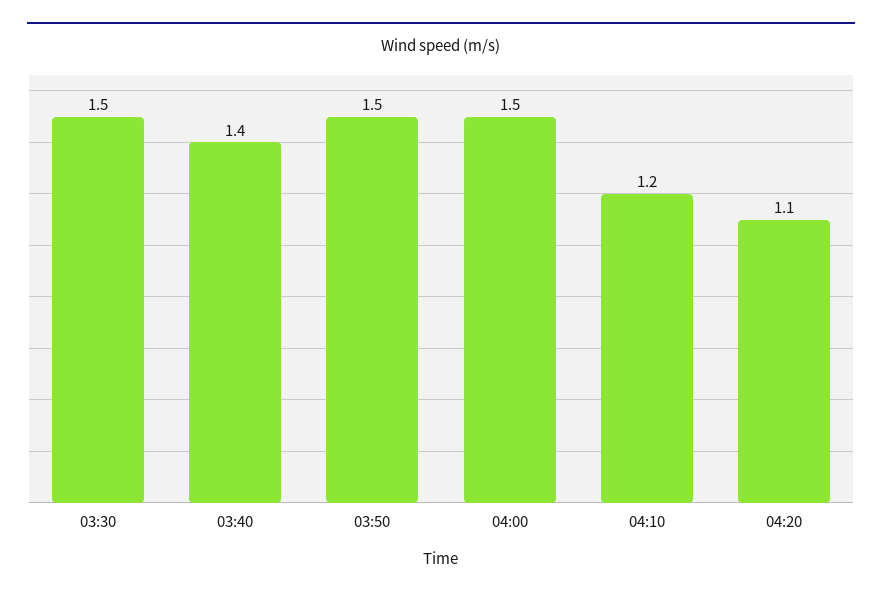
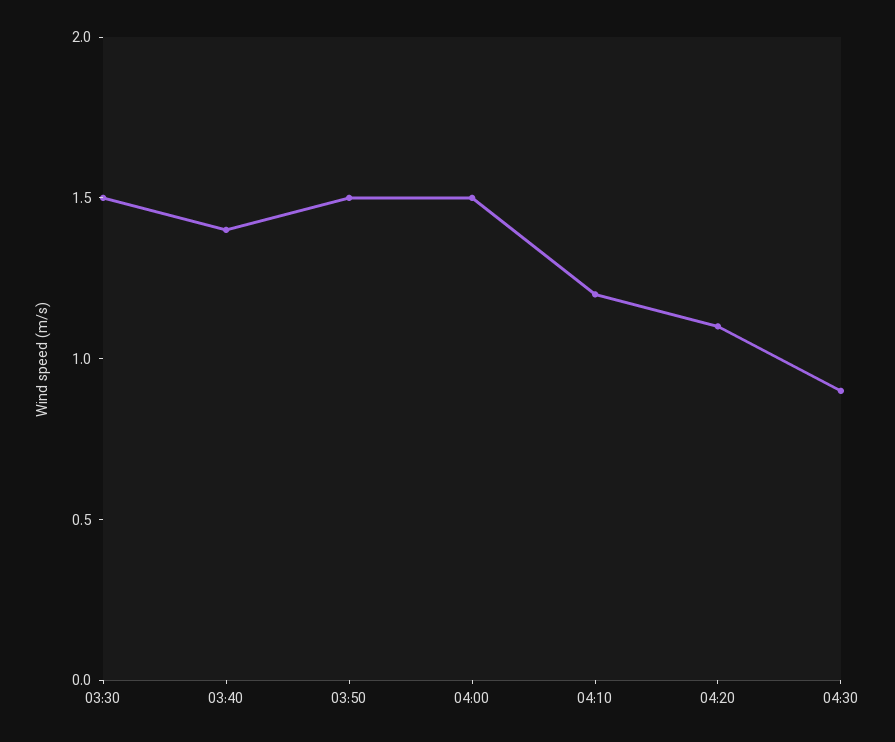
04:30: none -> 0.9

